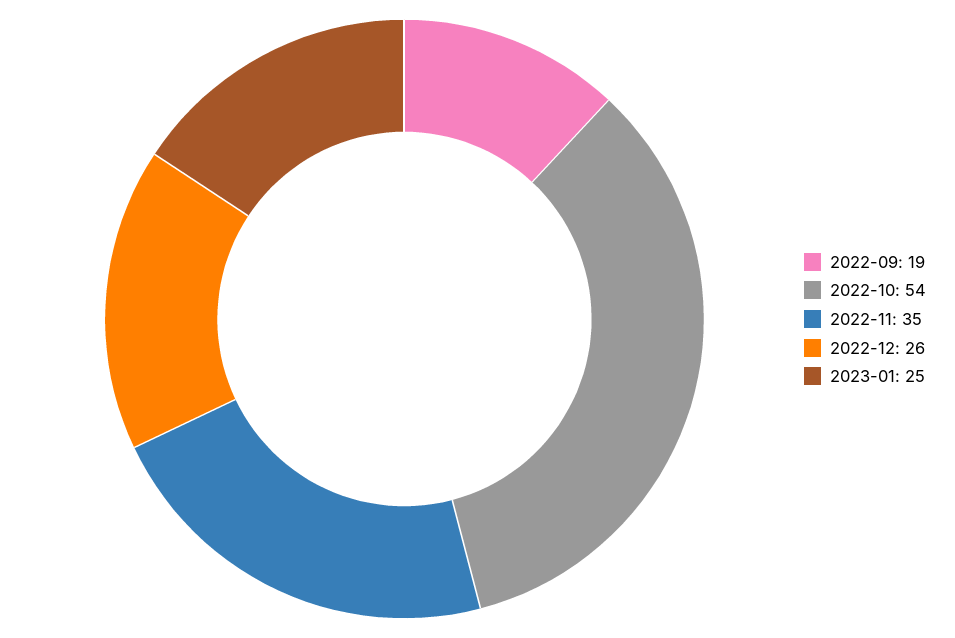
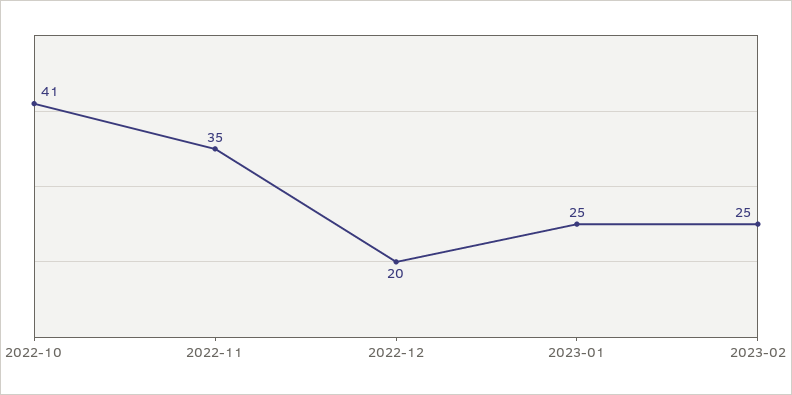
2022-09: 19 -> none
2022-10: 54 -> 41
2022-12: 26 -> 20
2023-02: none -> 25

